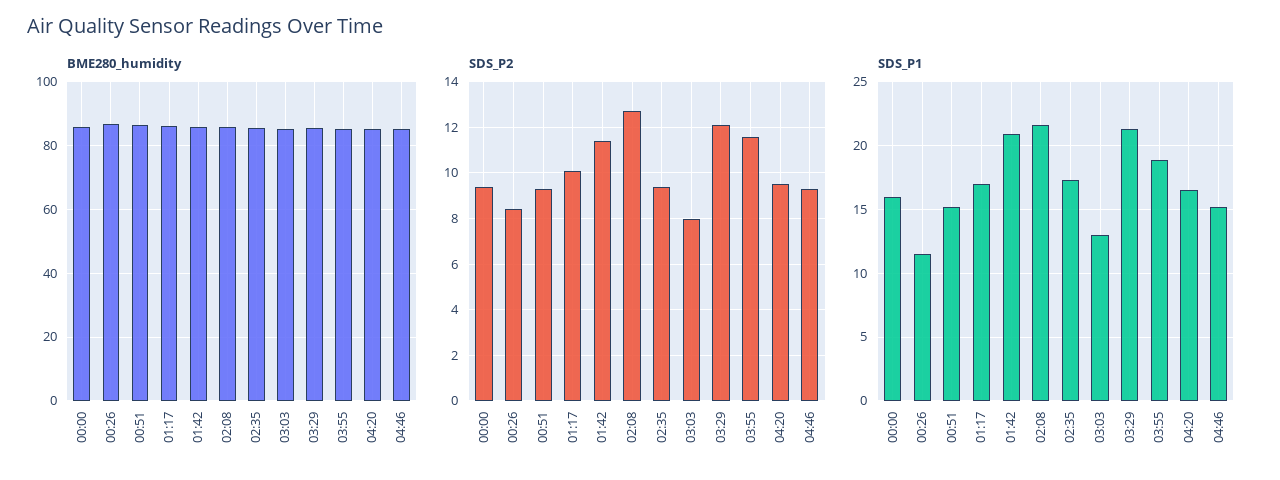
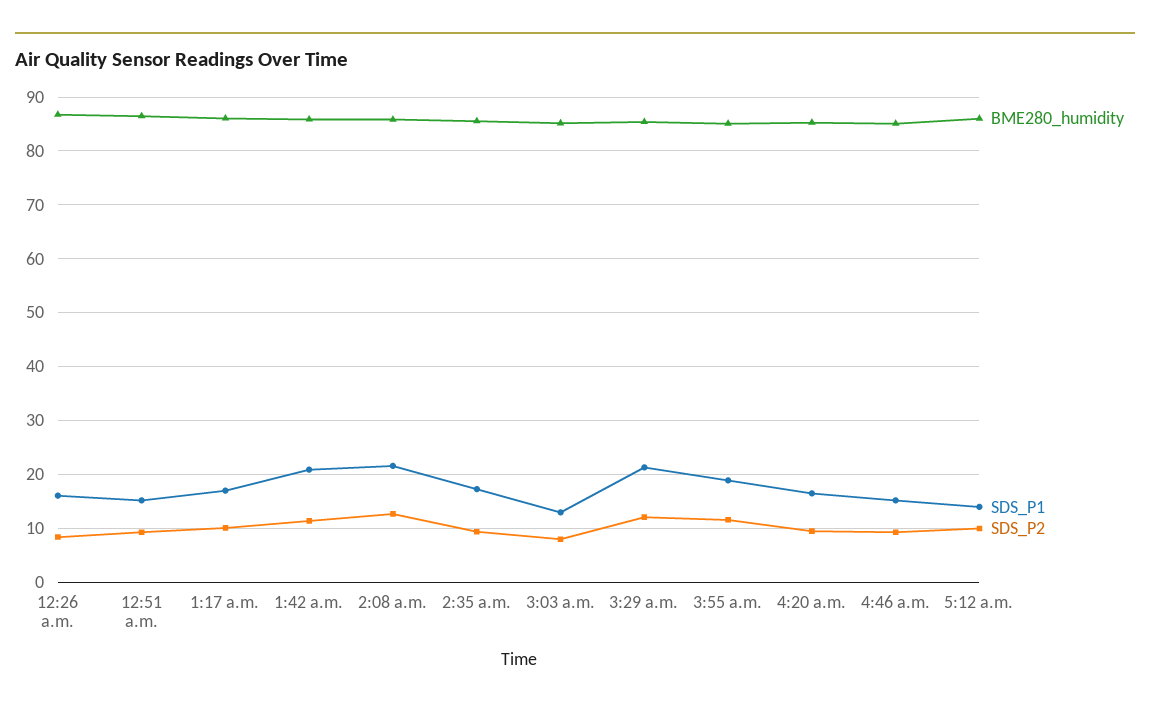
BME280_humidity, 00:00: 86 -> none
SDS_P2, 00:00: 9.5 -> none
SDS_P1, 00:00: 16 -> none
SDS_P1, 00:26: 11.5 -> 16
BME280_humidity, 5:12 a.m.: none -> 86
SDS_P1, 5:12 a.m.: none -> 14
SDS_P2, 5:12 a.m.: none -> 10

